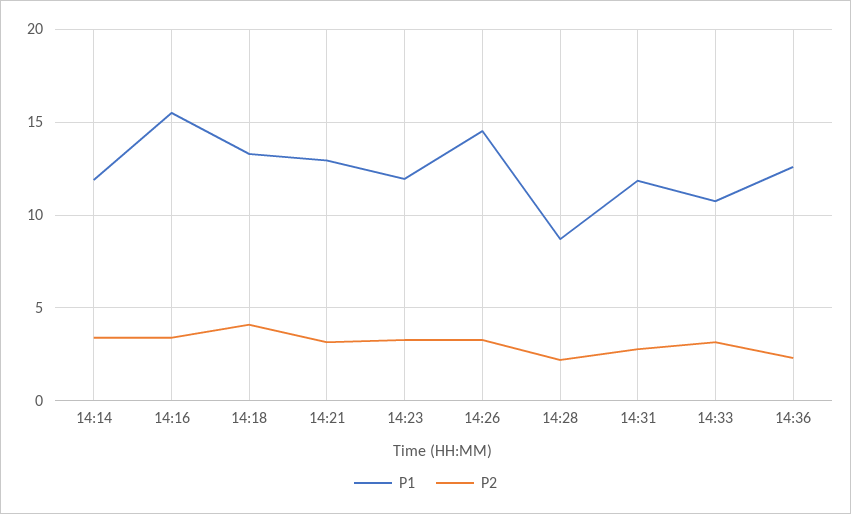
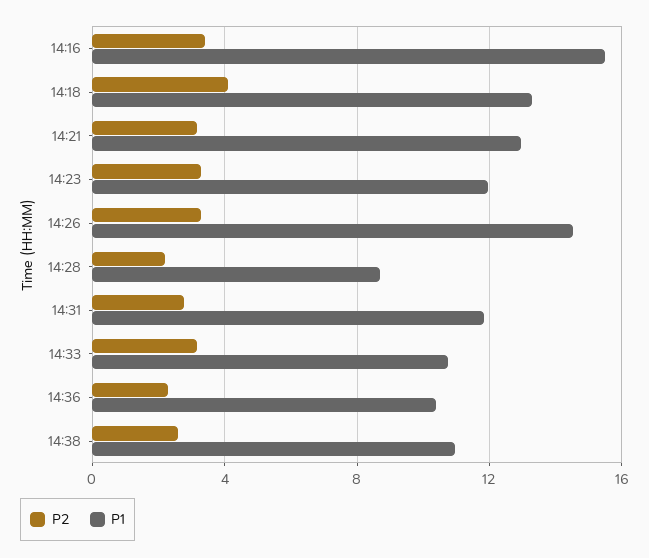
P1, 14:14: 12 -> none
P2, 14:14: 3.5 -> none
P1, 14:36: 12.5 -> 10.5
P2, 14:38: none -> 2.5
P1, 14:38: none -> 11

